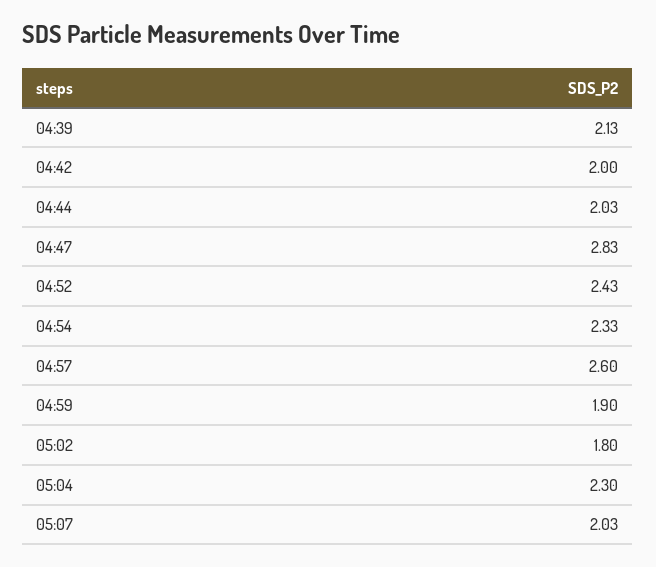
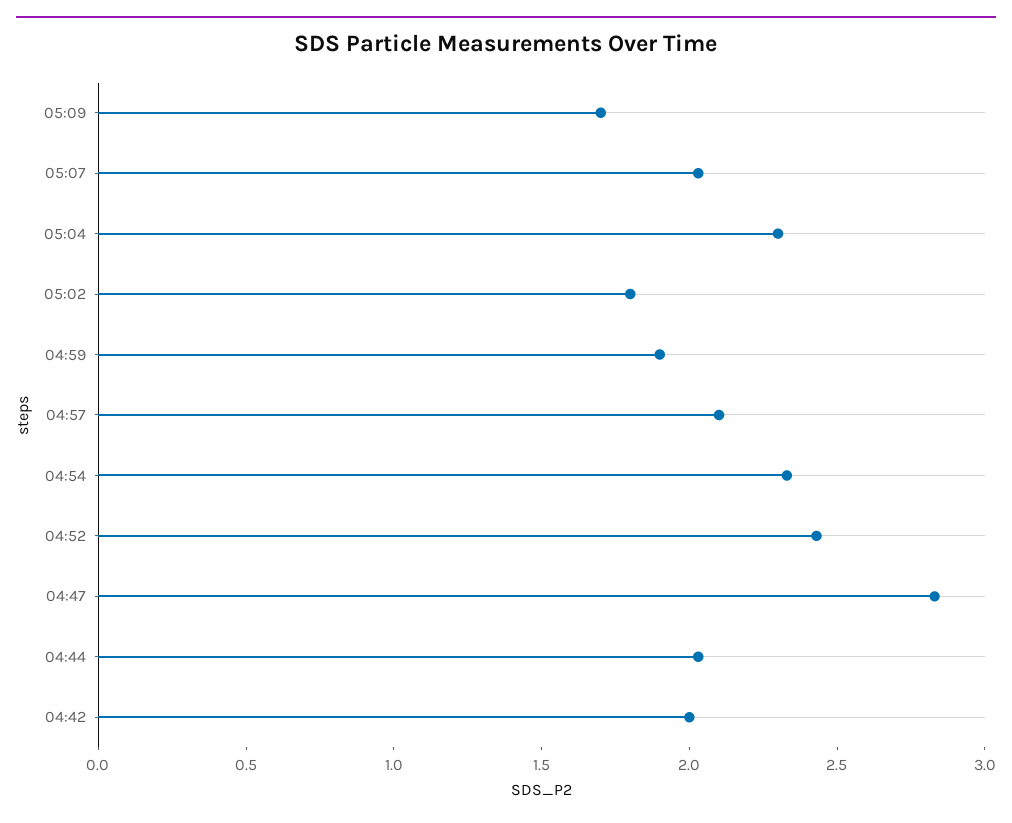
04:39: 2.13 -> none
04:57: 2.6 -> 2.1
05:09: none -> 1.7

